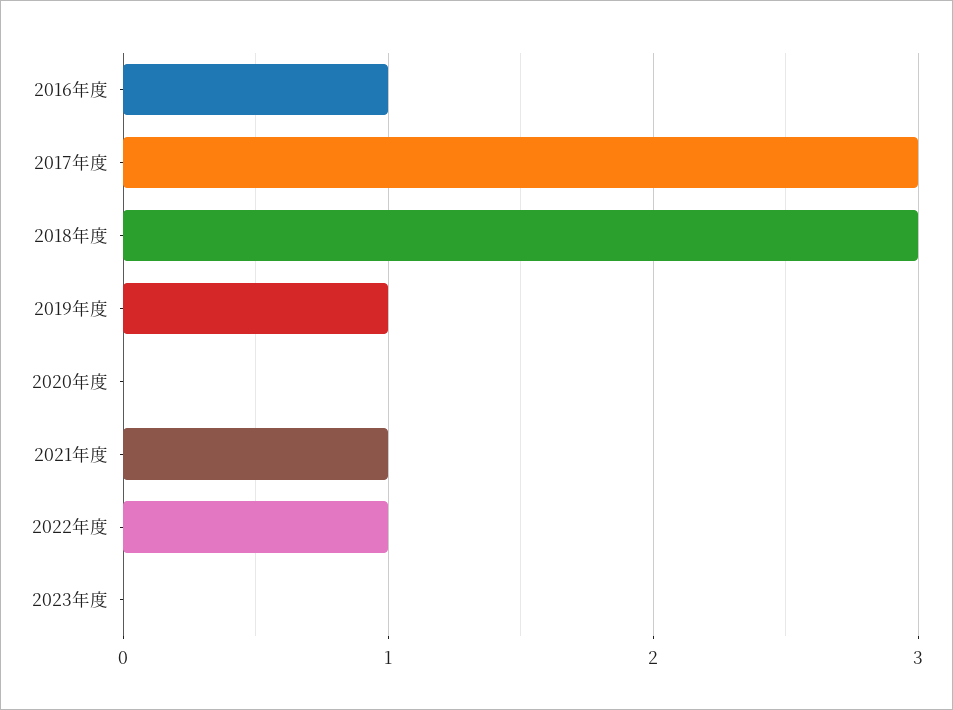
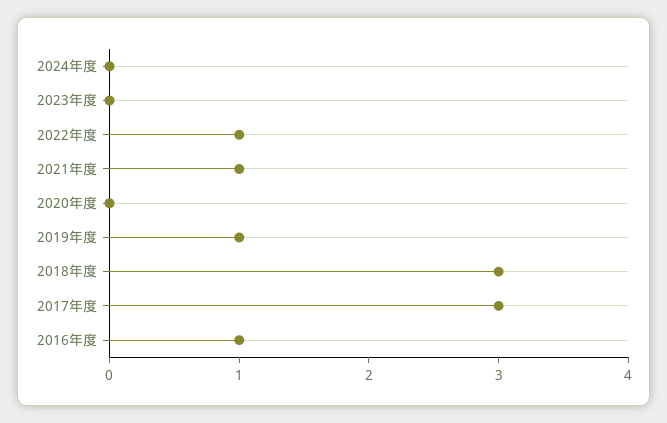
2024年度: none -> 0

